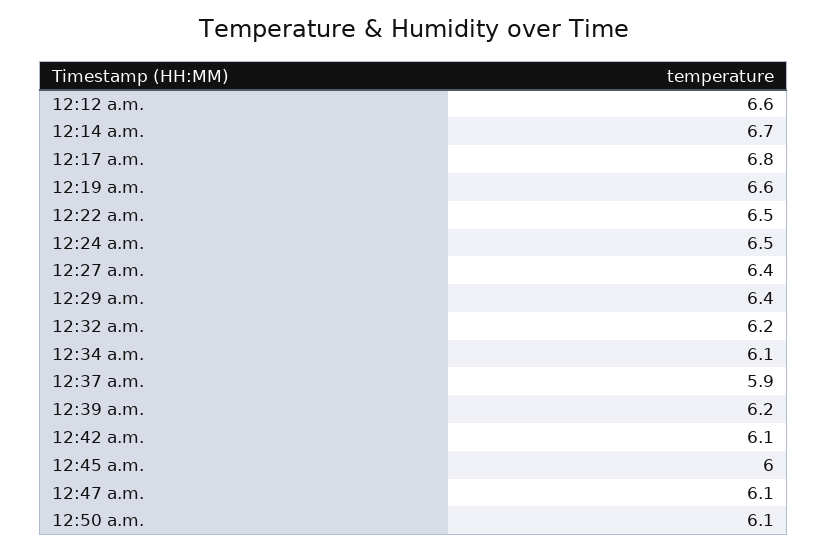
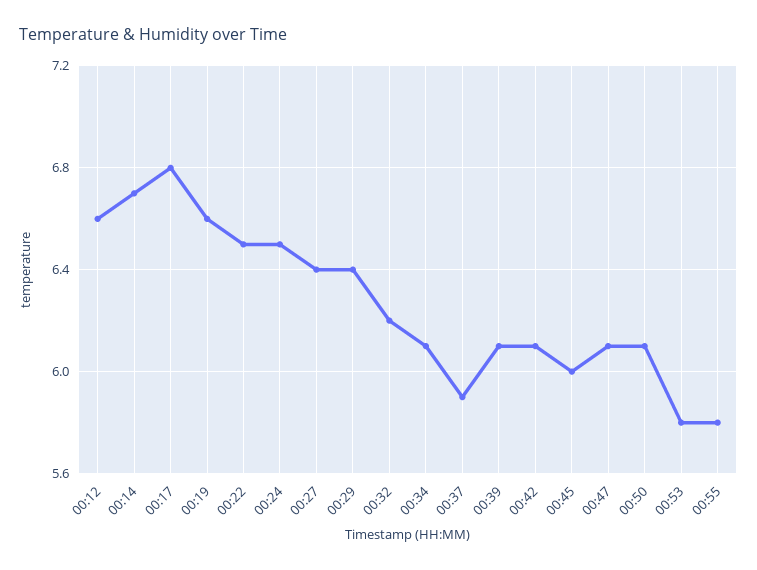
12:39 a.m.: 6.2 -> 6.1
00:53: none -> 5.8
00:55: none -> 5.8

